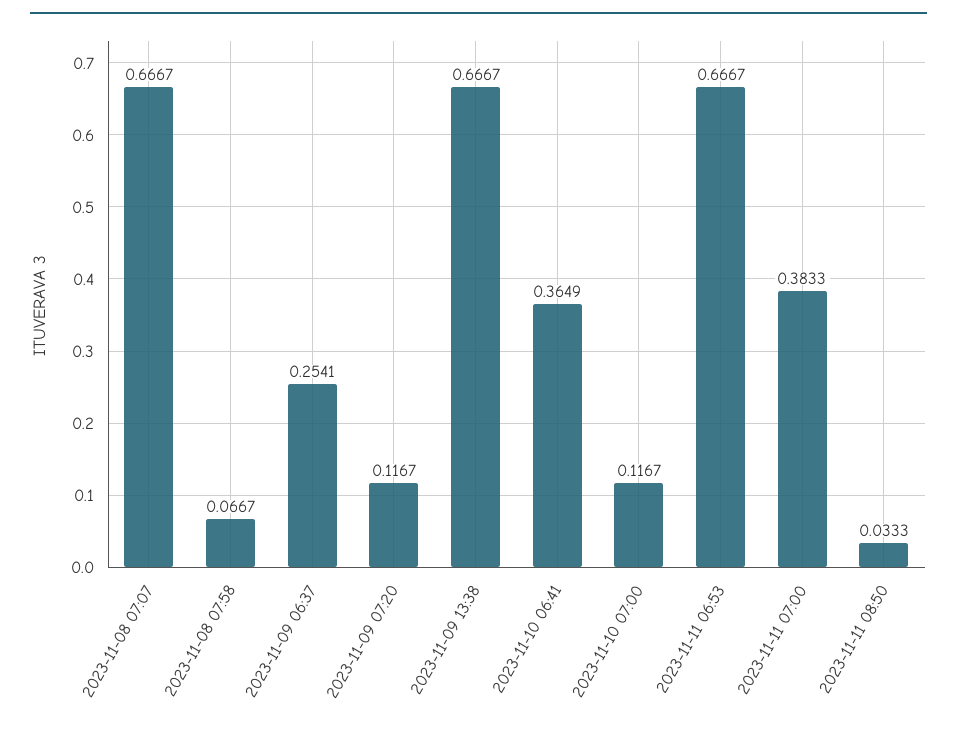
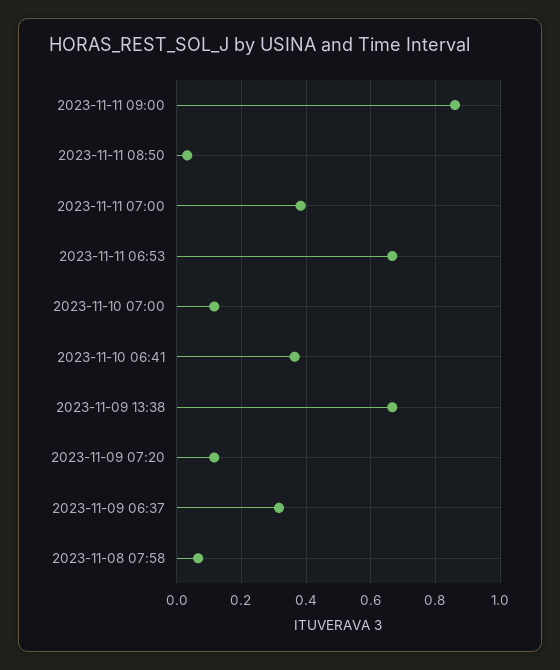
2023-11-08 07:07: 0.6667 -> none
2023-11-09 06:37: 0.2541 -> 0.32
2023-11-11 09:00: none -> 0.86

